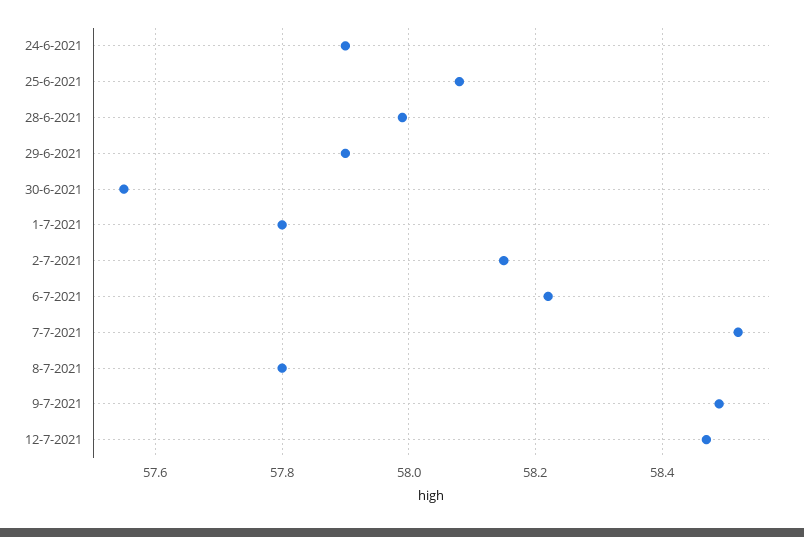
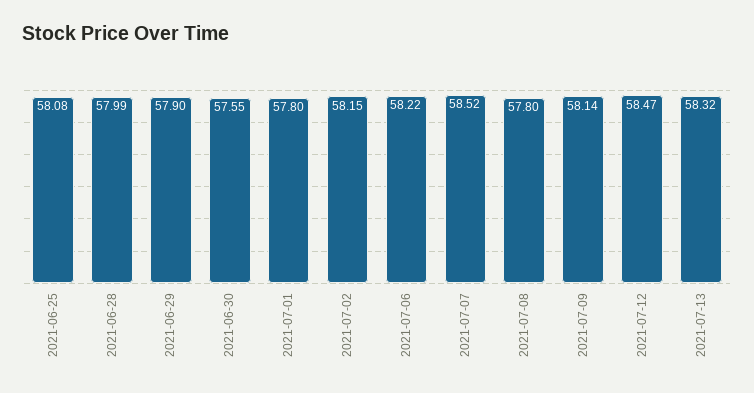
24-6-2021: 57.9 -> none
9-7-2021: 58.5 -> 58.14
2021-07-13: none -> 58.32

